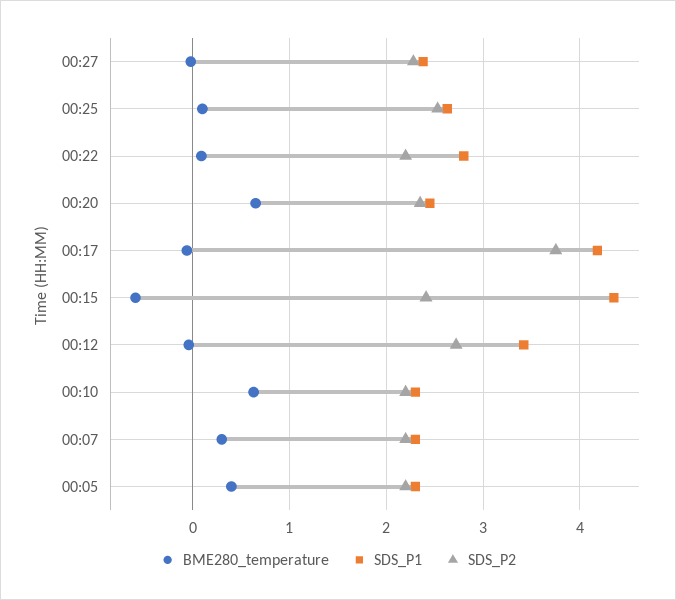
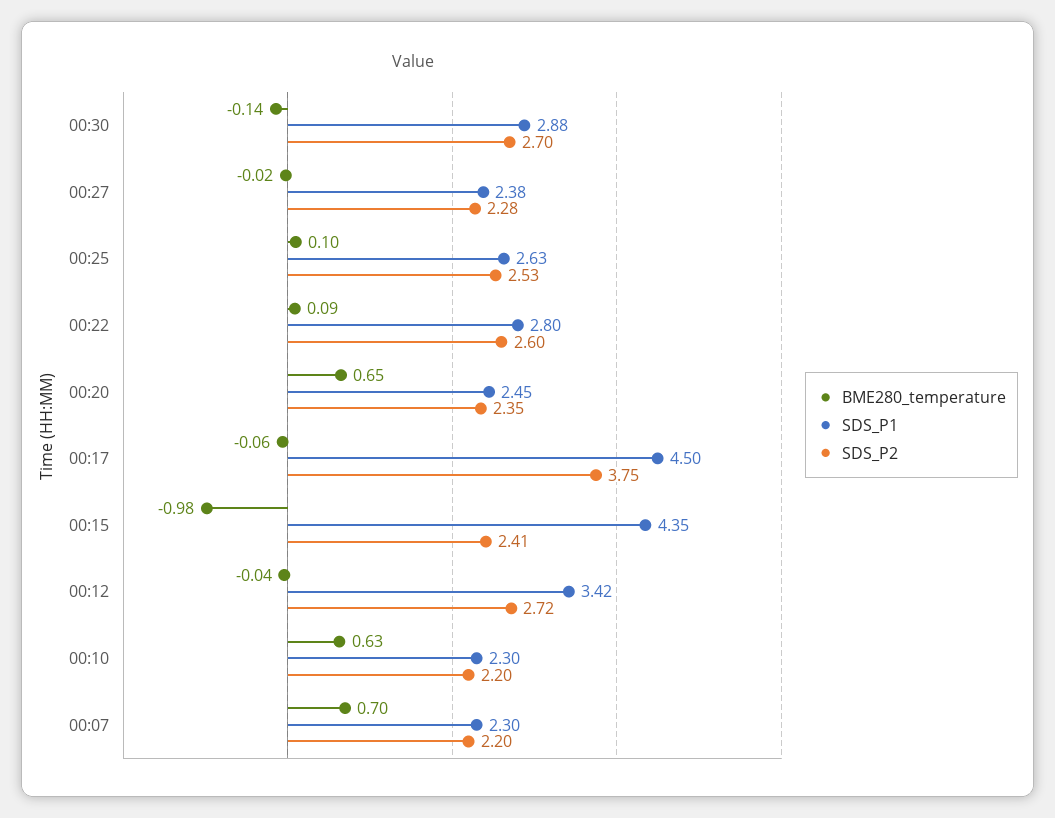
SDS_P2, 00:22: 2.2 -> 2.6
SDS_P1, 00:17: 4.2 -> 4.5
BME280_temperature, 00:15: -0.6 -> -0.98
BME280_temperature, 00:07: 0.3 -> 0.7
BME280_temperature, 00:05: 0.4 -> none
SDS_P1, 00:05: 2.3 -> none
SDS_P2, 00:05: 2.2 -> none
BME280_temperature, 00:30: none -> -0.14
SDS_P1, 00:30: none -> 2.88
SDS_P2, 00:30: none -> 2.7

